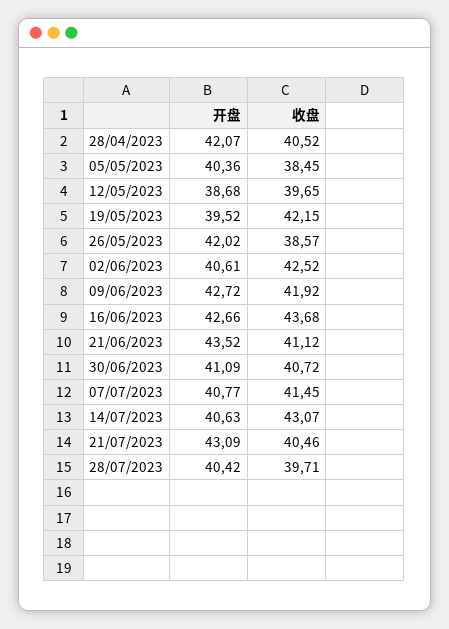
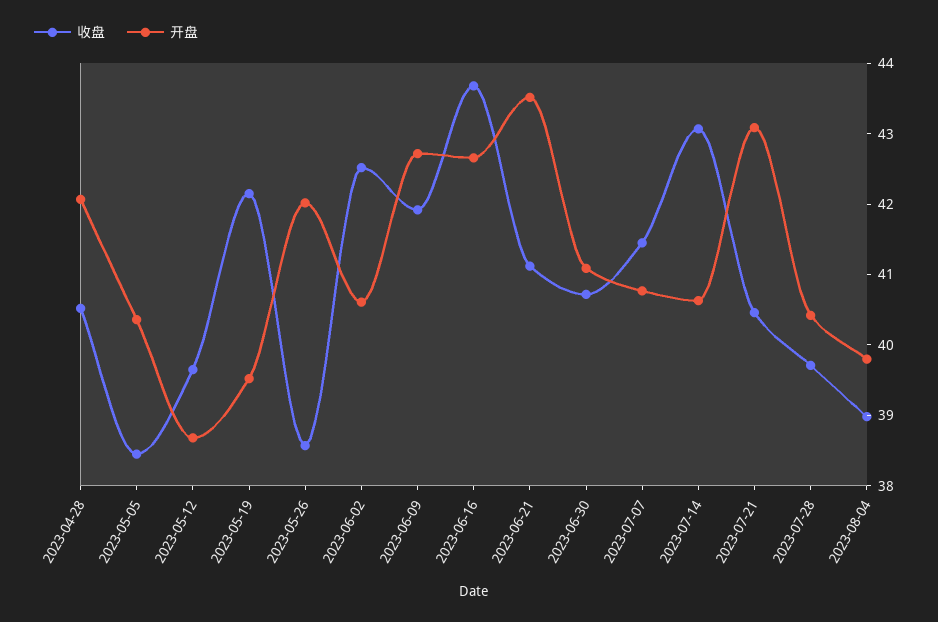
收盘, 2023-08-04: none -> 39
开盘, 2023-08-04: none -> 39.8

